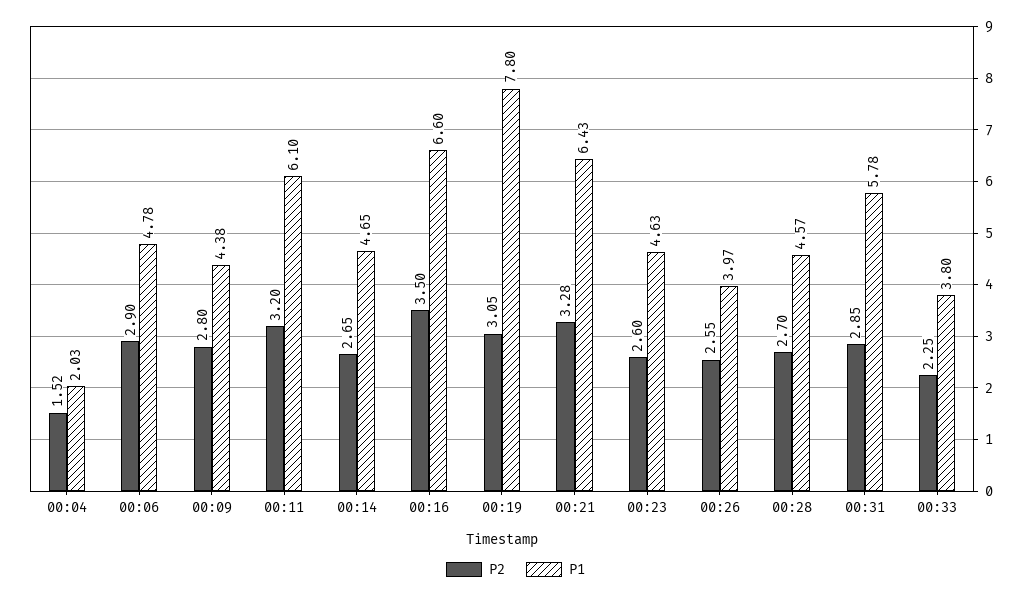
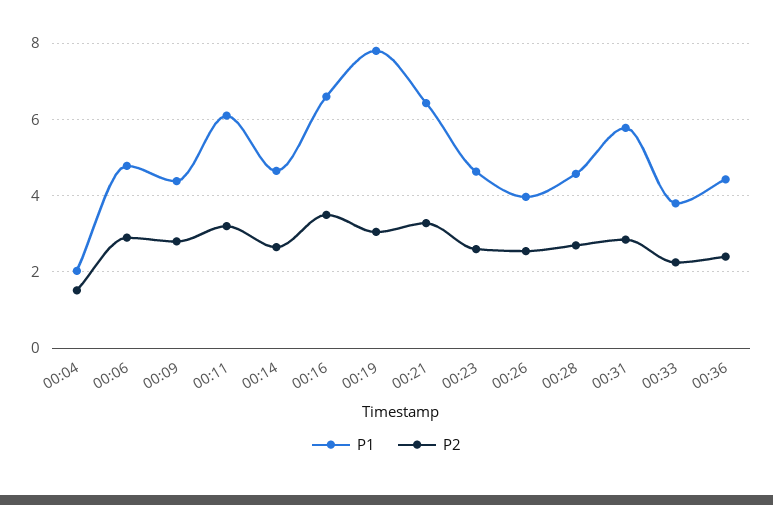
P1, 00:36: none -> 4.4
P2, 00:36: none -> 2.4

